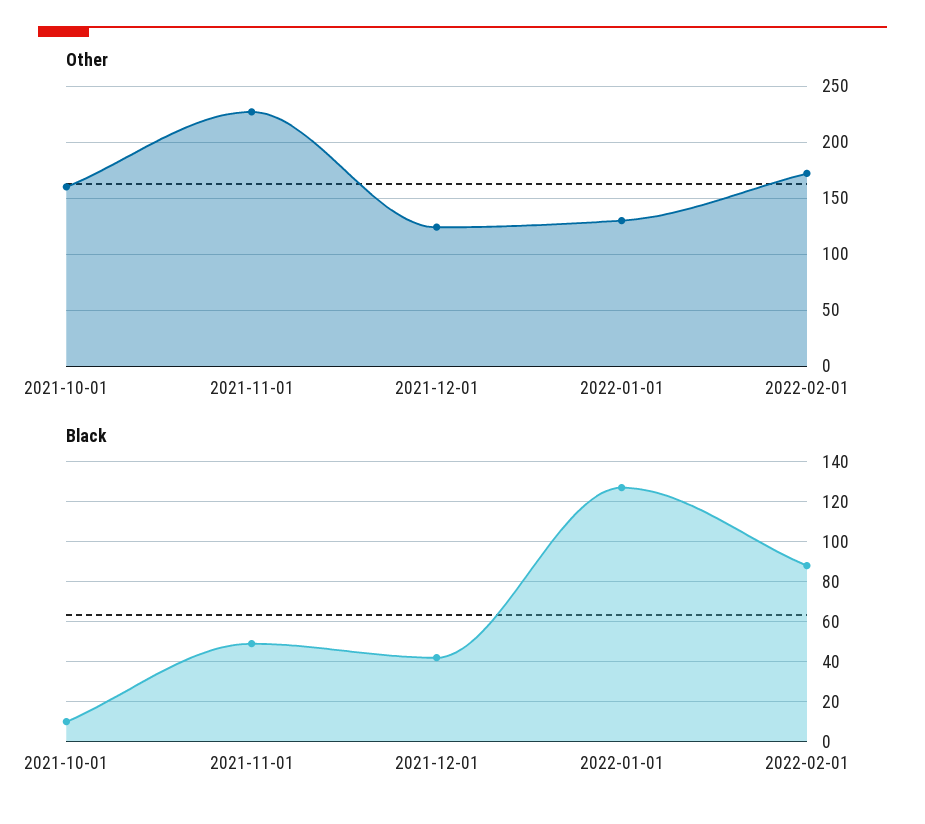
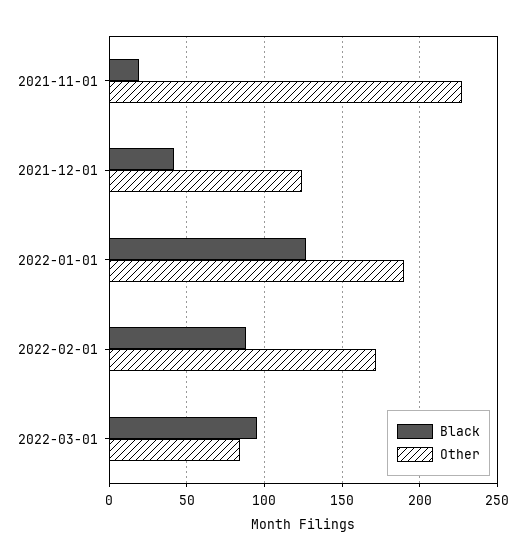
Other, 2021-10-01: 160 -> none
Other, 2022-01-01: 130 -> 190
Black, 2021-10-01: 10 -> none
Black, 2021-11-01: 50 -> 20
Black, 2022-03-01: none -> 95
Other, 2022-03-01: none -> 85

